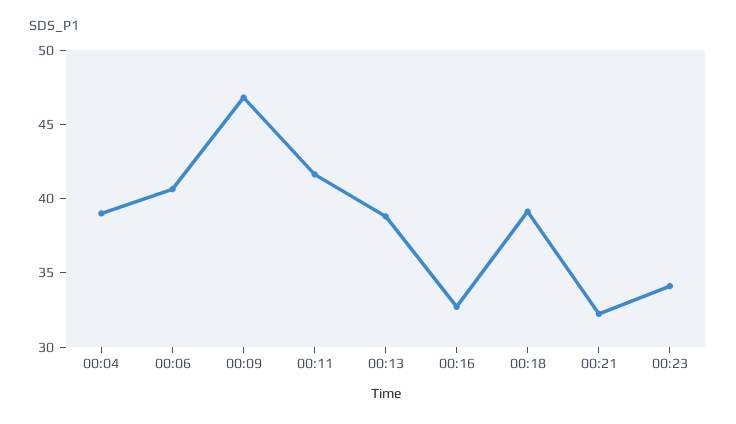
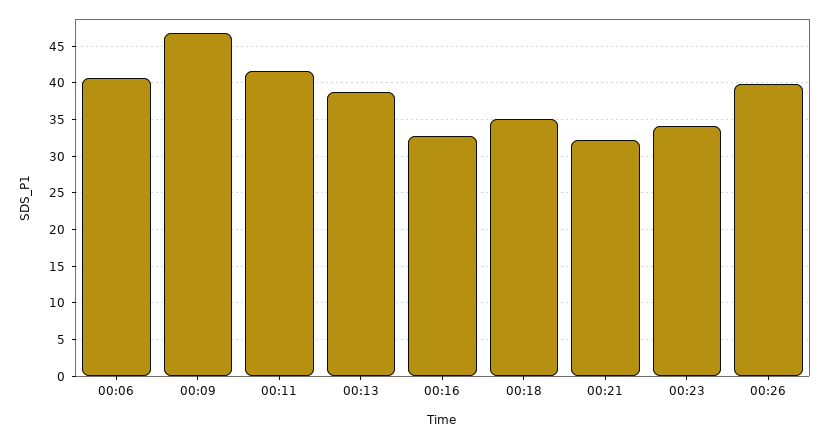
00:04: 39 -> none
00:18: 39 -> 35
00:26: none -> 40

